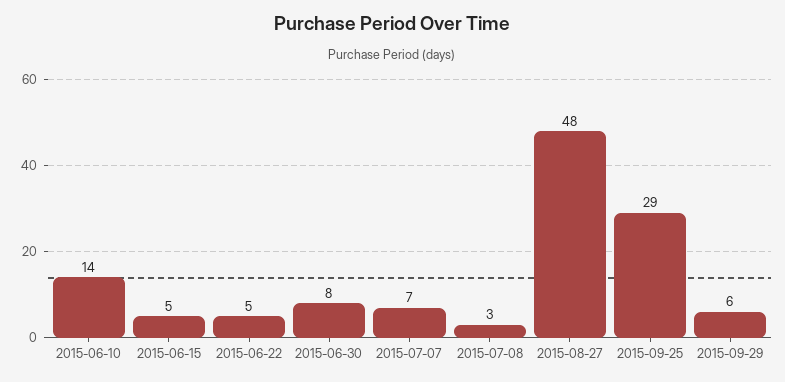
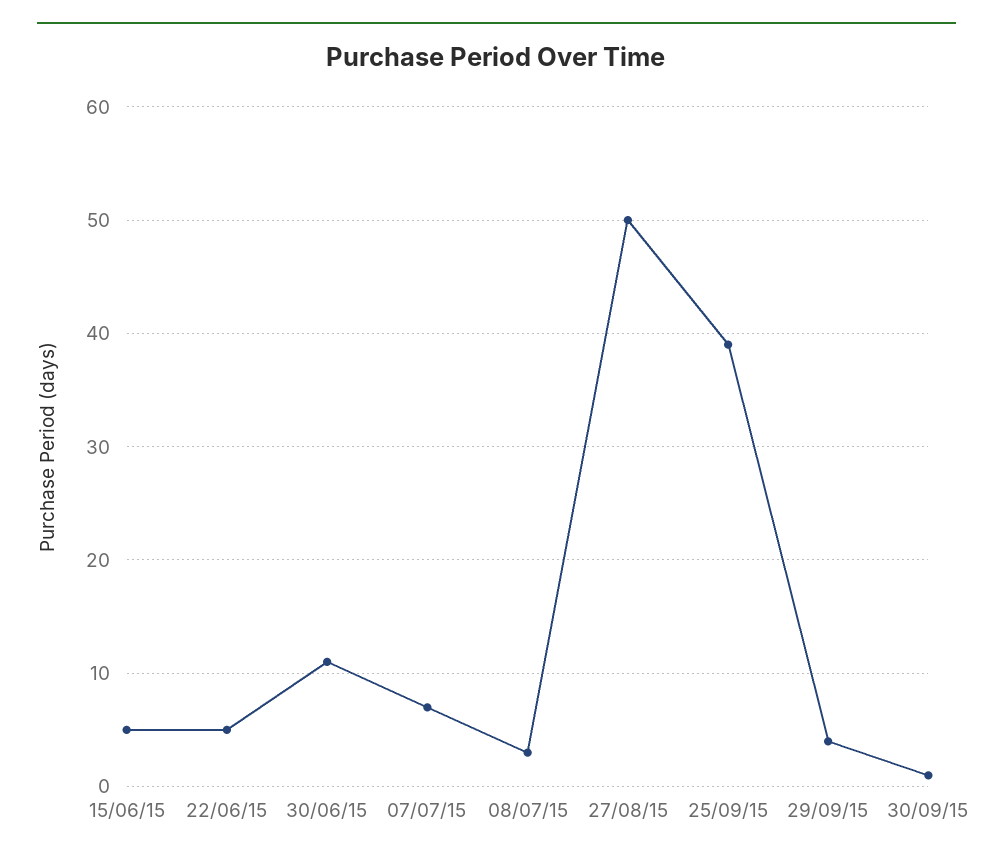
2015-06-10: 14 -> none
2015-06-30: 8 -> 11
2015-08-27: 48 -> 50
2015-09-25: 29 -> 39
2015-09-29: 6 -> 4
30/09/15: none -> 1

